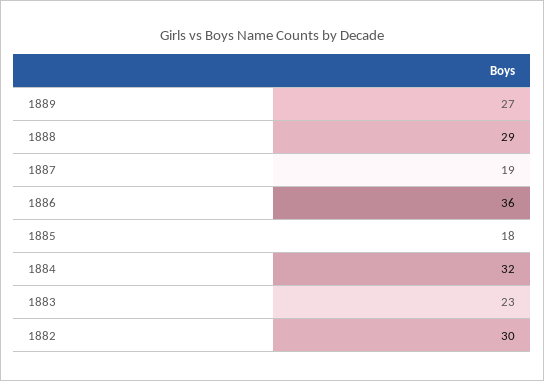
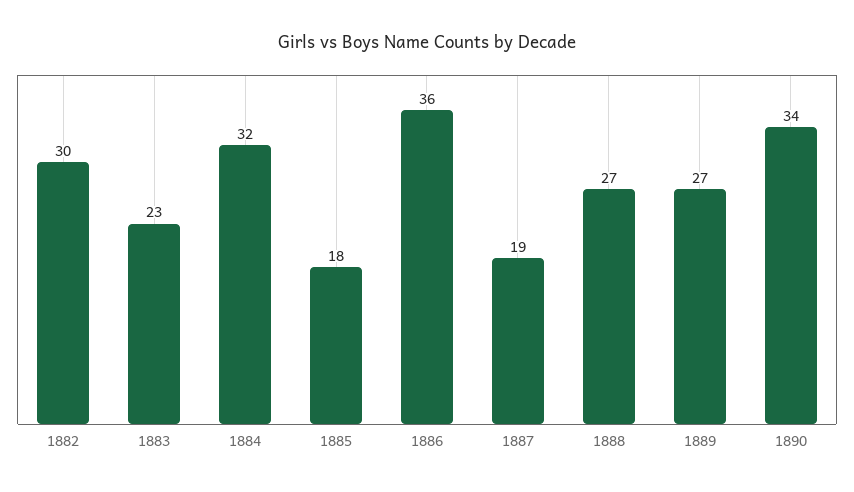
1888: 29 -> 27
1890: none -> 34

